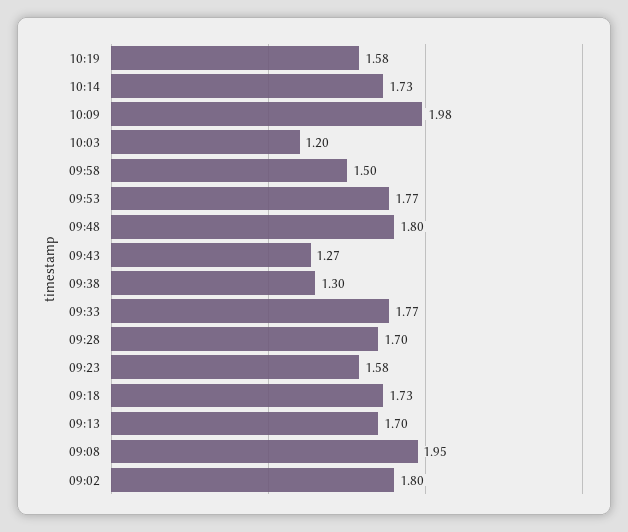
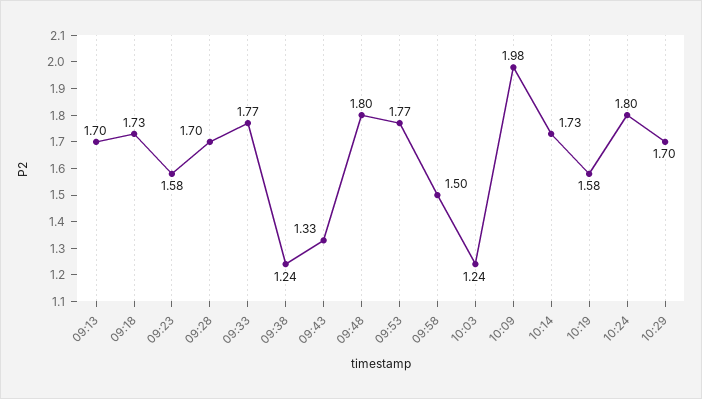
10:03: 1.2 -> 1.24
09:43: 1.27 -> 1.33
09:38: 1.3 -> 1.24
09:08: 1.95 -> none
09:02: 1.8 -> none
10:24: none -> 1.8
10:29: none -> 1.7

